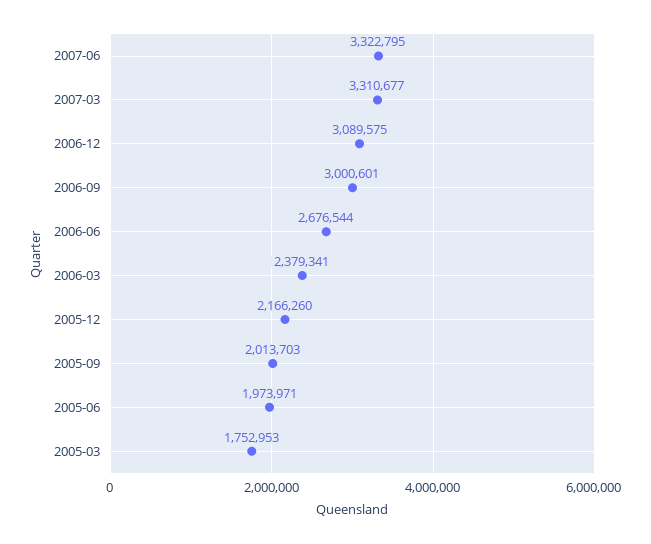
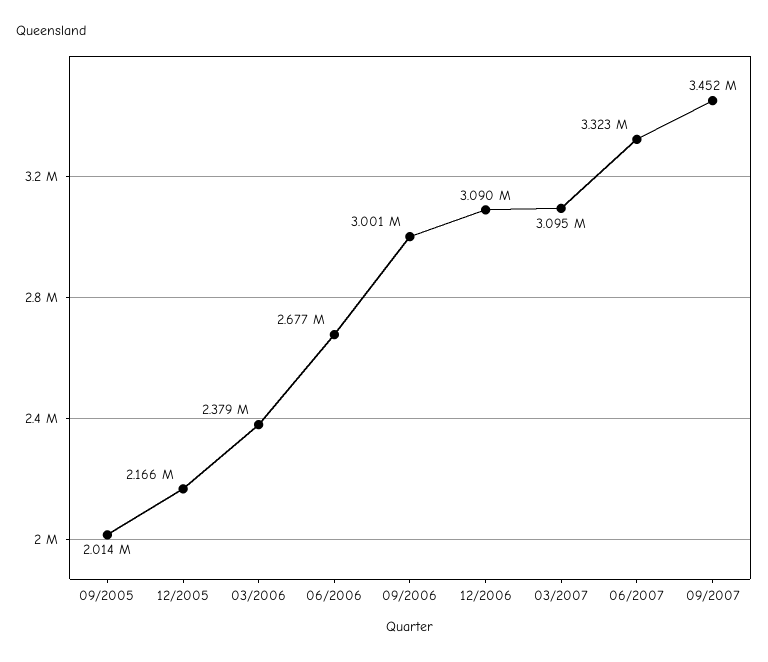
2007-03: 3310677 -> 3095000
2005-06: 1973971 -> none
2005-03: 1752953 -> none
09/2007: none -> 3452000

